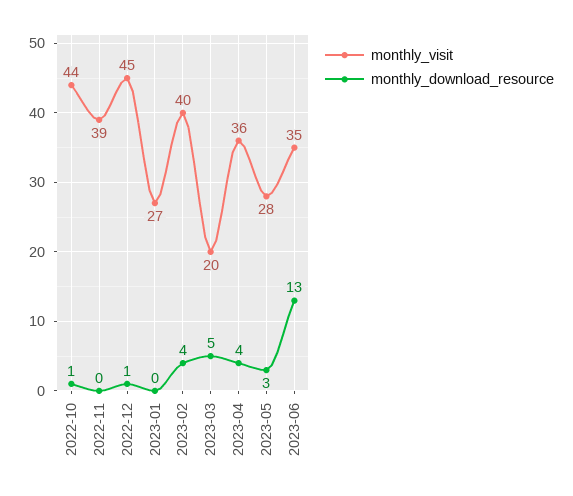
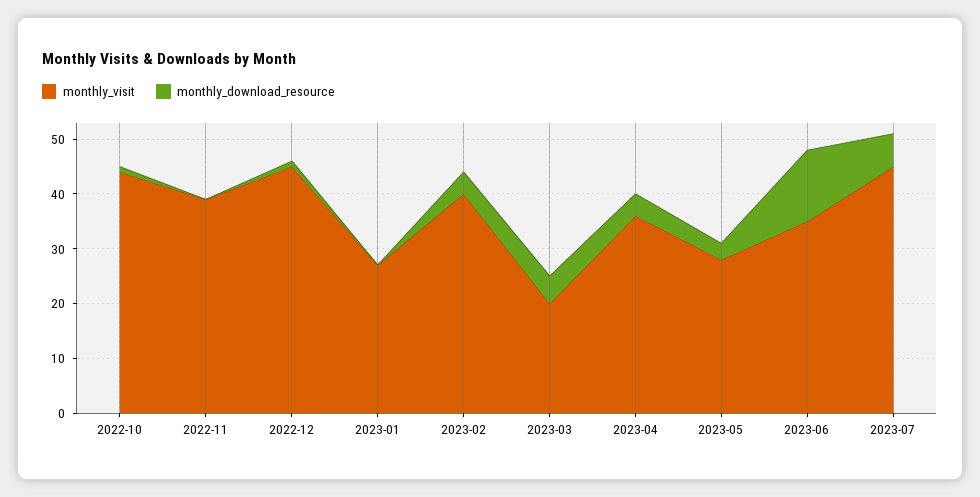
monthly_visit, 2023-07: none -> 45
monthly_download_resource, 2023-07: none -> 5

